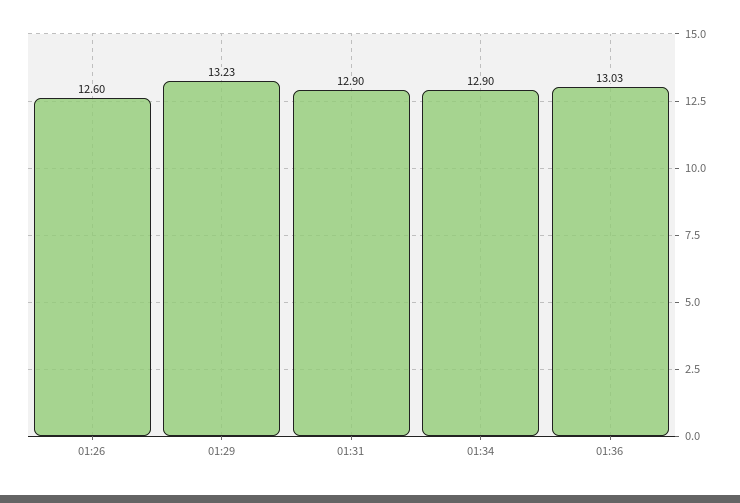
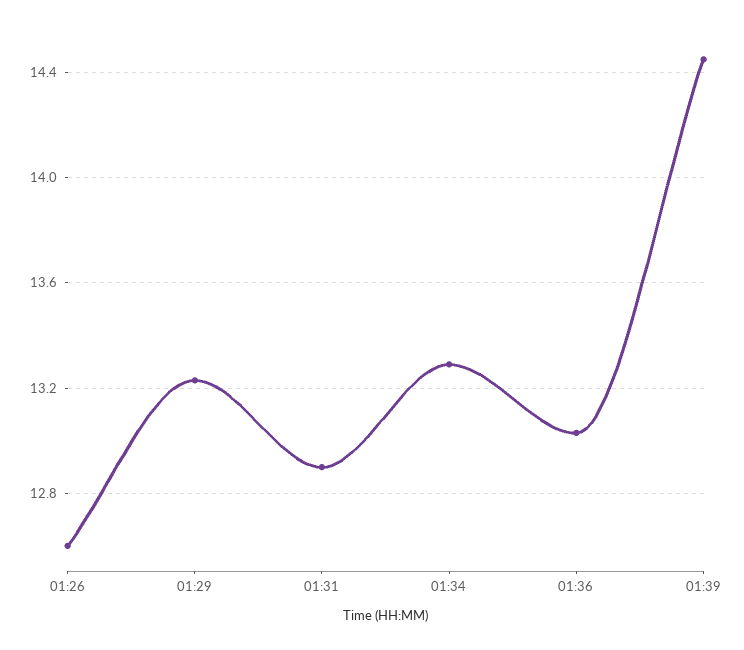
01:34: 12.9 -> 13.3
01:39: none -> 14.45

